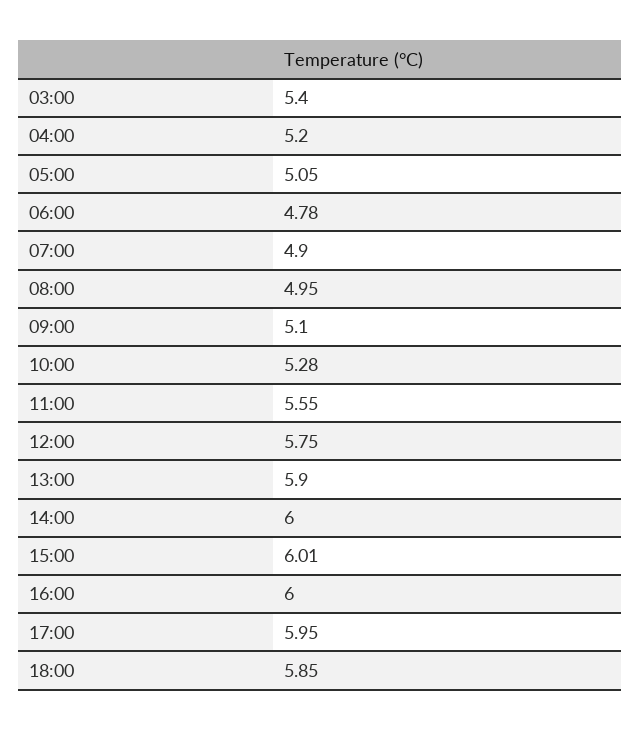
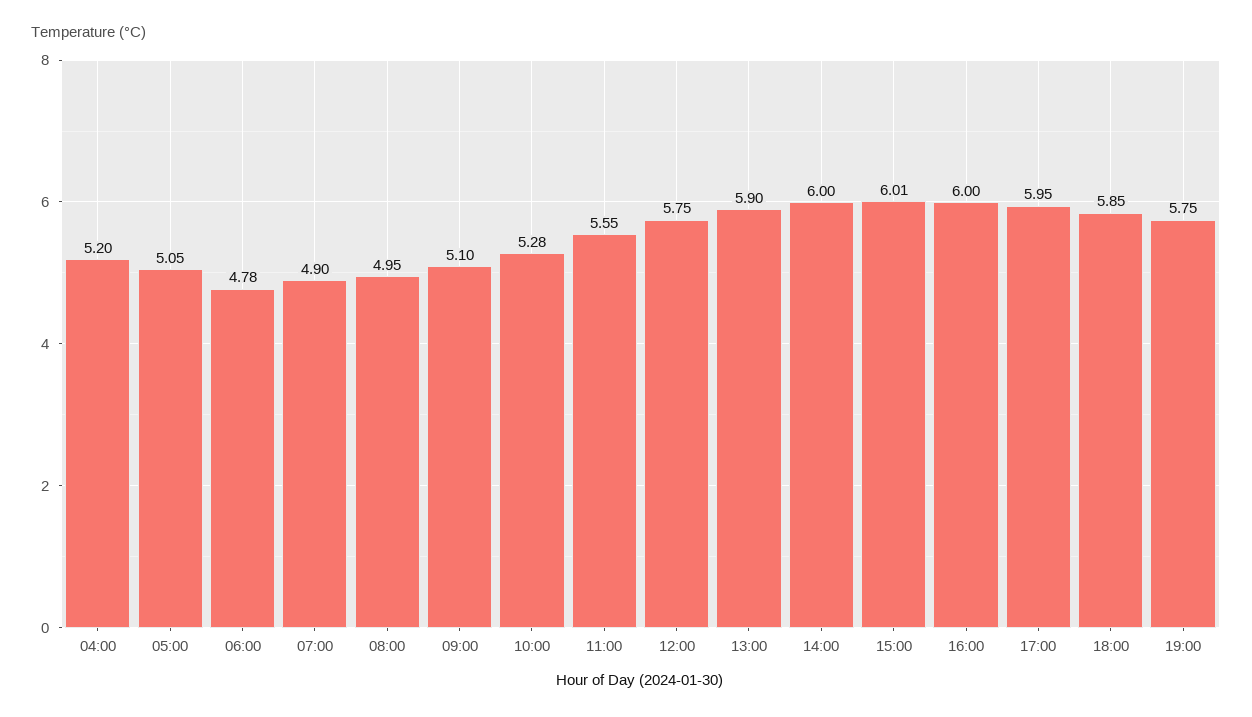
03:00: 5.4 -> none
19:00: none -> 5.75

